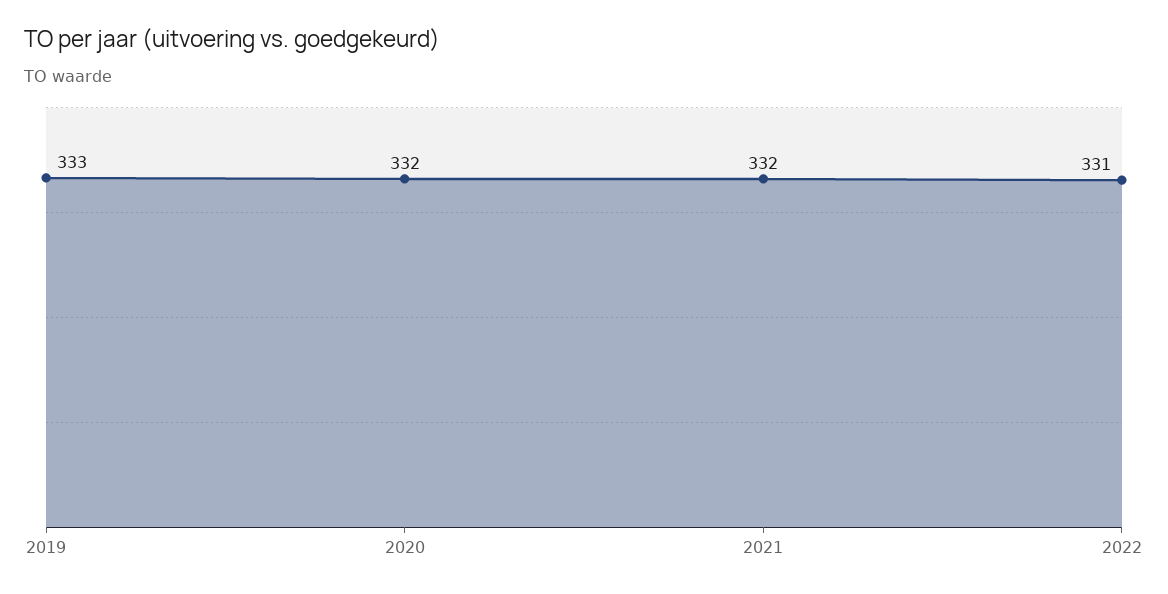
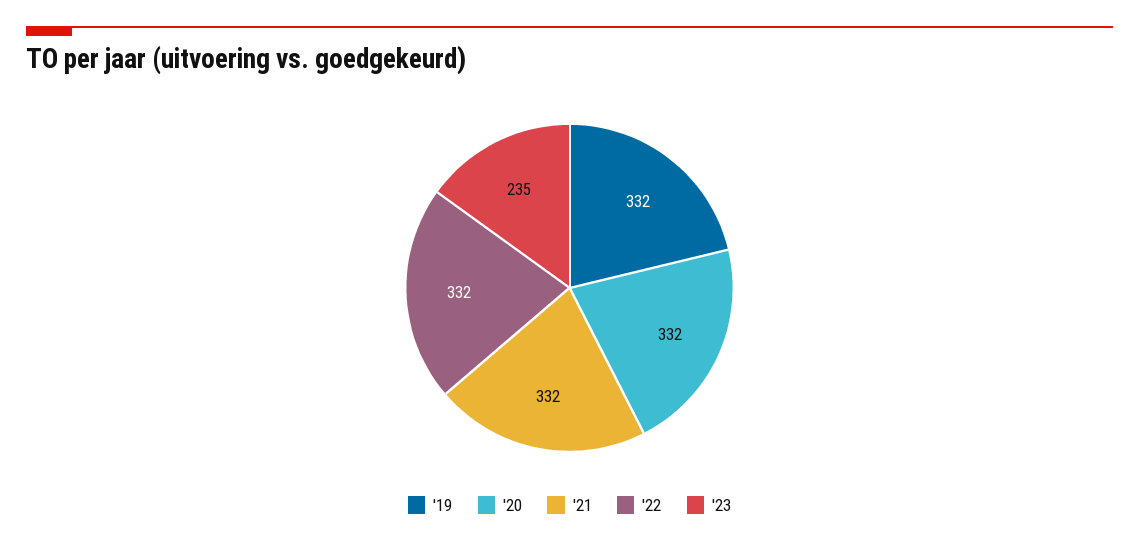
2019: 333 -> 332
2022: 331 -> 332
'23: none -> 235

